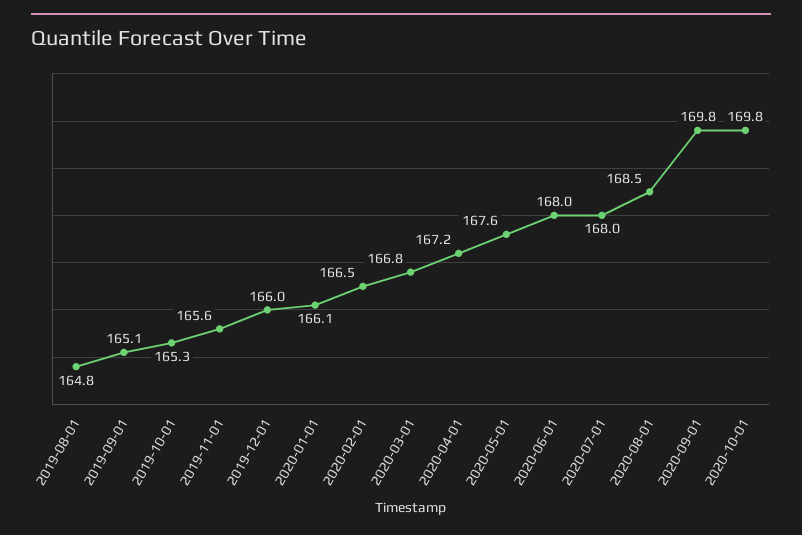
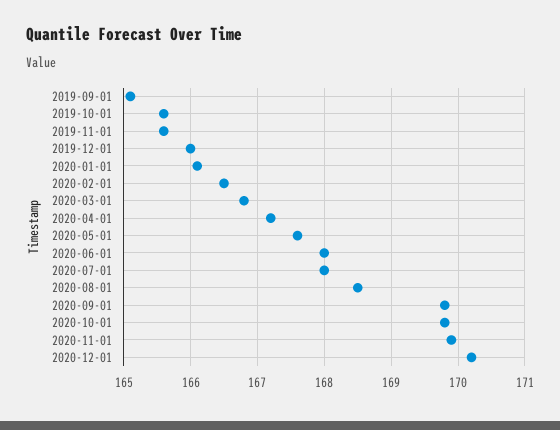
2019-08-01: 164.8 -> none
2019-10-01: 165.3 -> 165.6
2020-11-01: none -> 169.9
2020-12-01: none -> 170.2

